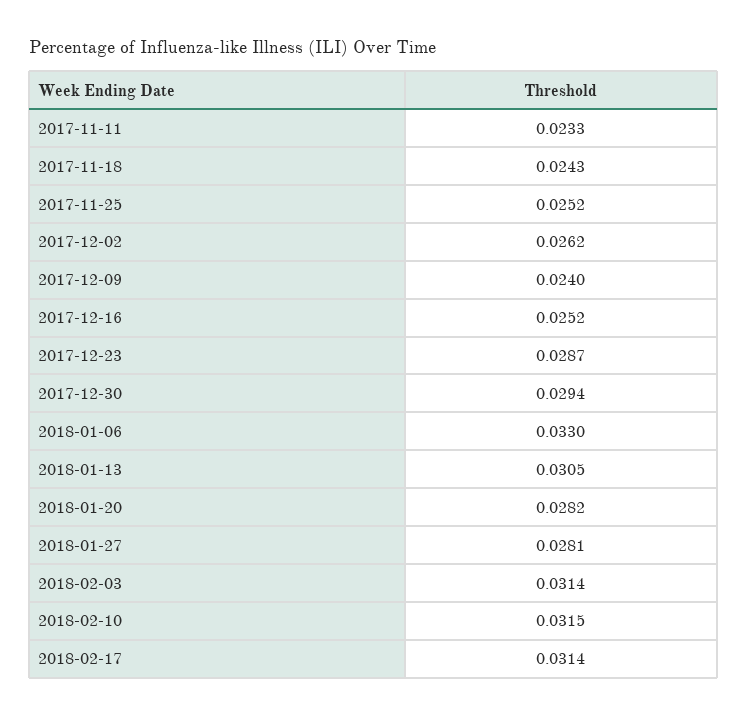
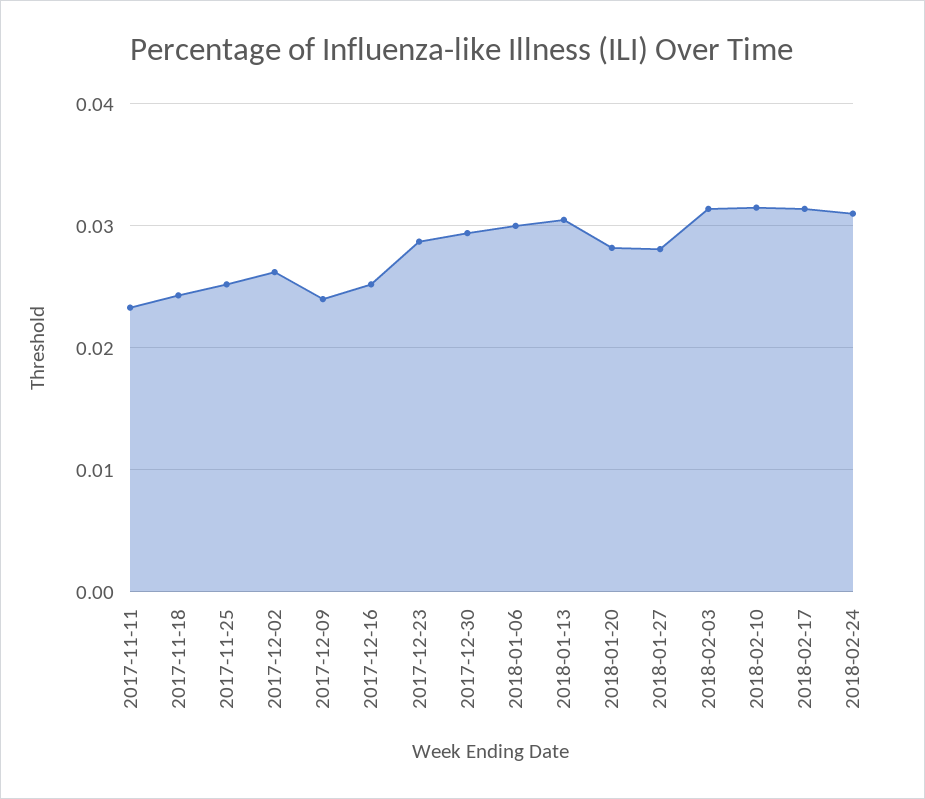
2018-01-06: 0.033 -> 0.03
2018-02-24: none -> 0.031

